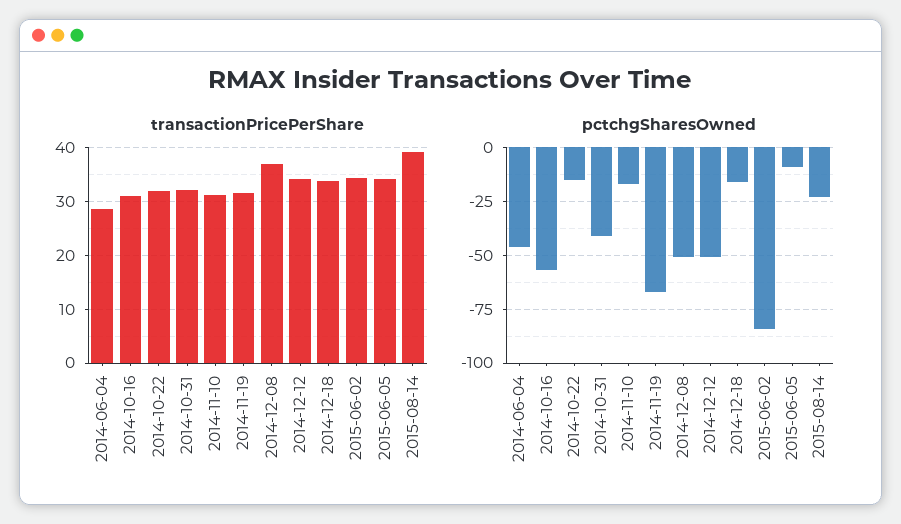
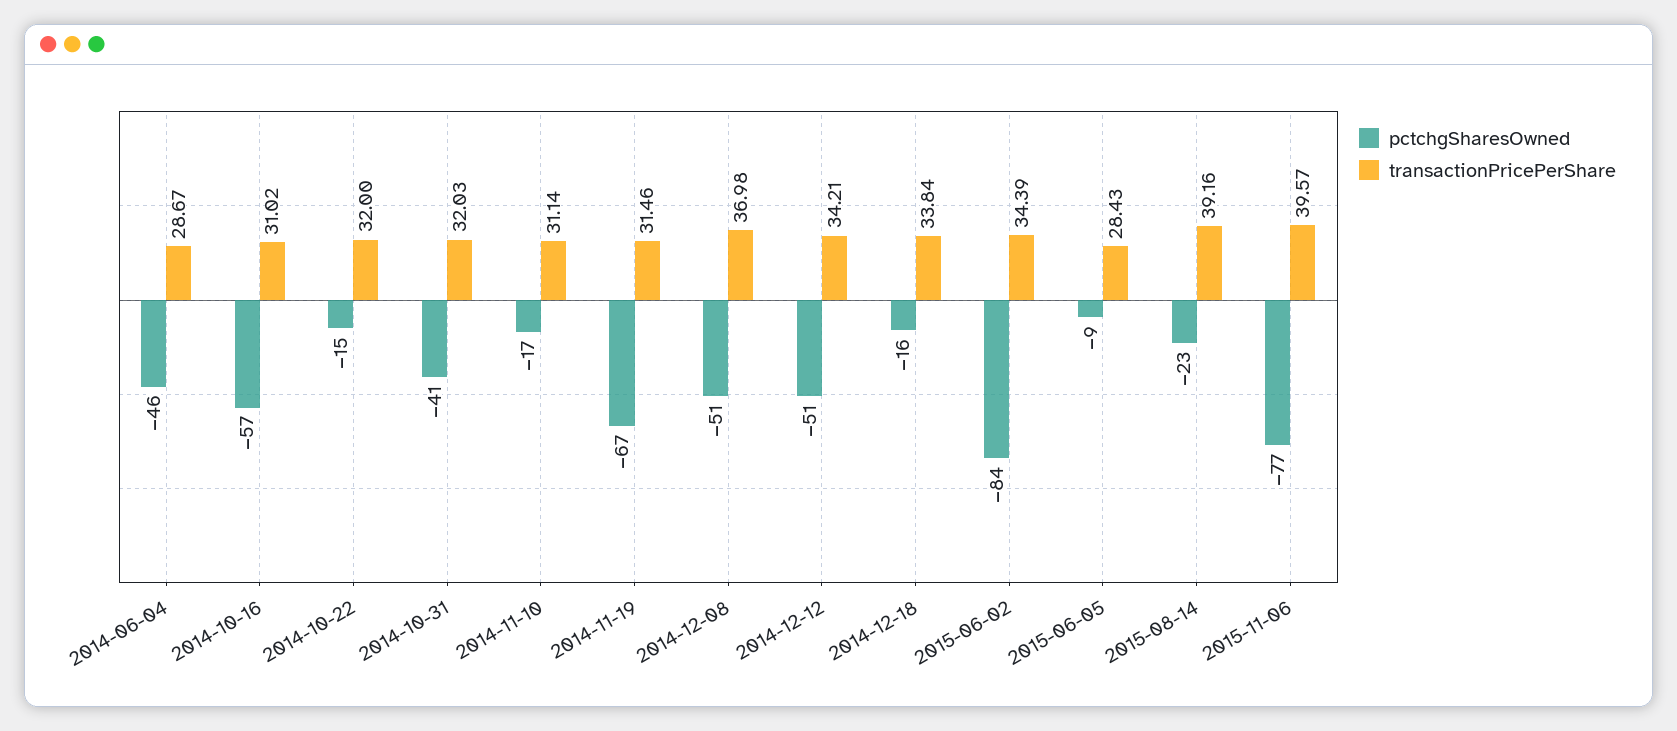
transactionPricePerShare, 2015-06-05: 34 -> 28.43
pctchgSharesOwned, 2015-11-06: none -> -77
transactionPricePerShare, 2015-11-06: none -> 39.57

